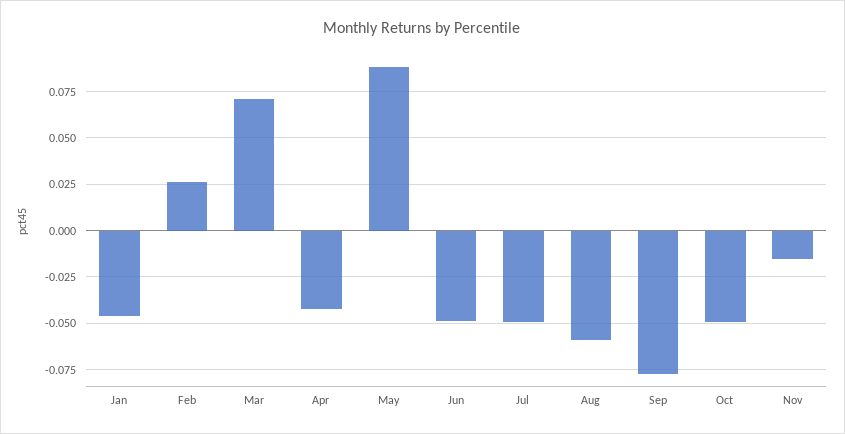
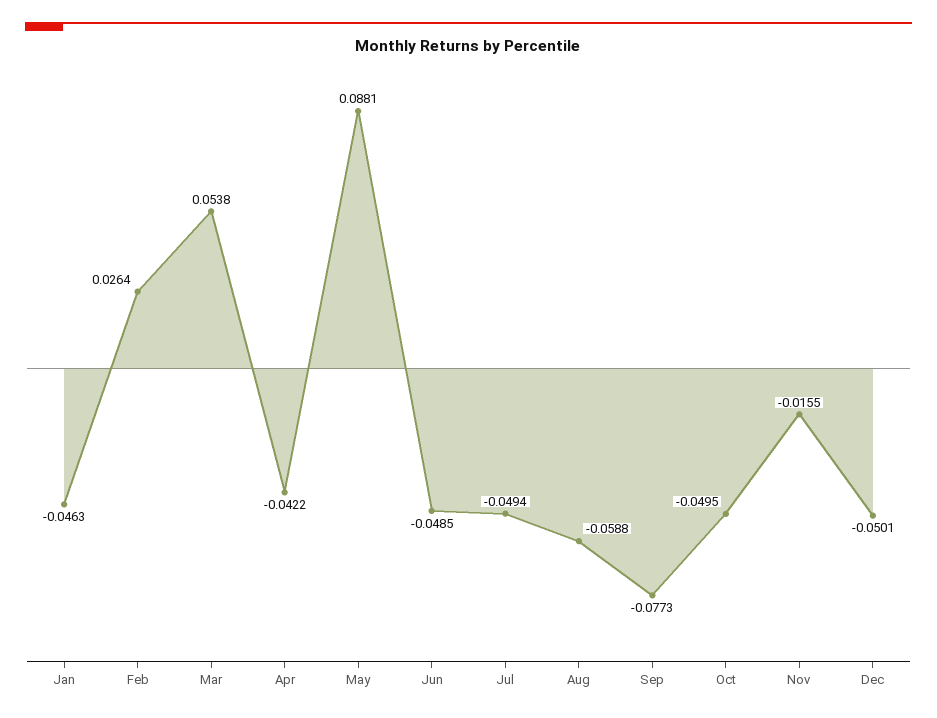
Mar: 0.07 -> 0.0538
Dec: none -> -0.0501

